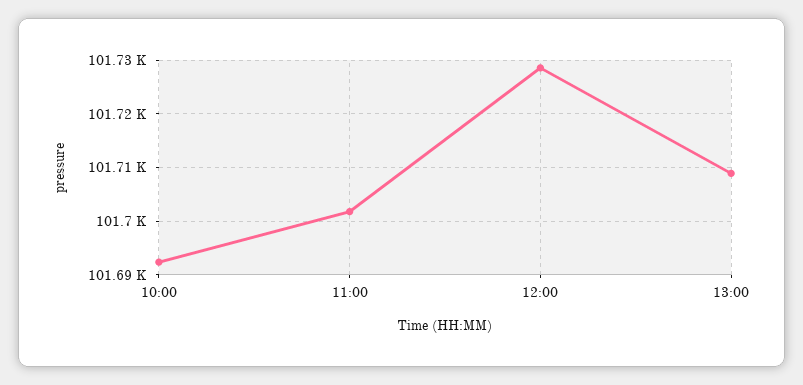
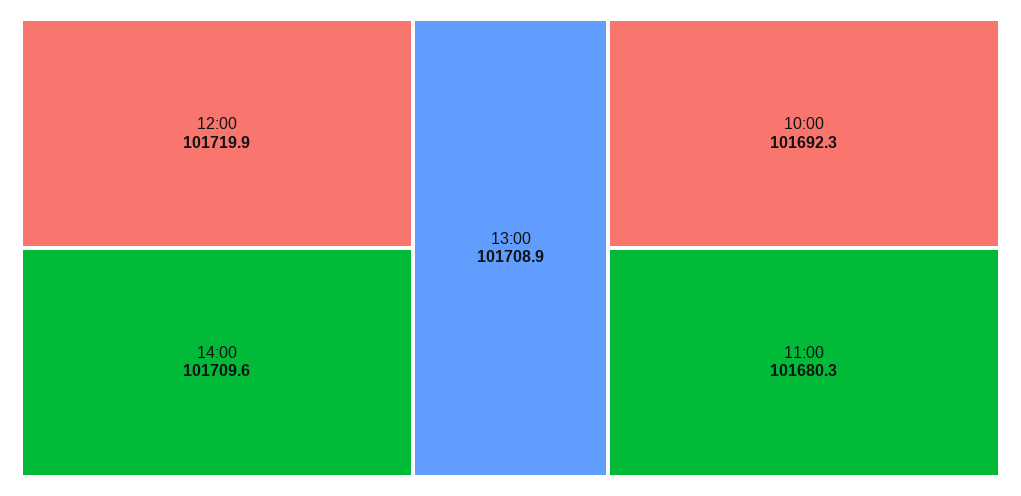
11:00: 101702 -> 101680.3
12:00: 101728 -> 101719.9
14:00: none -> 101709.6

